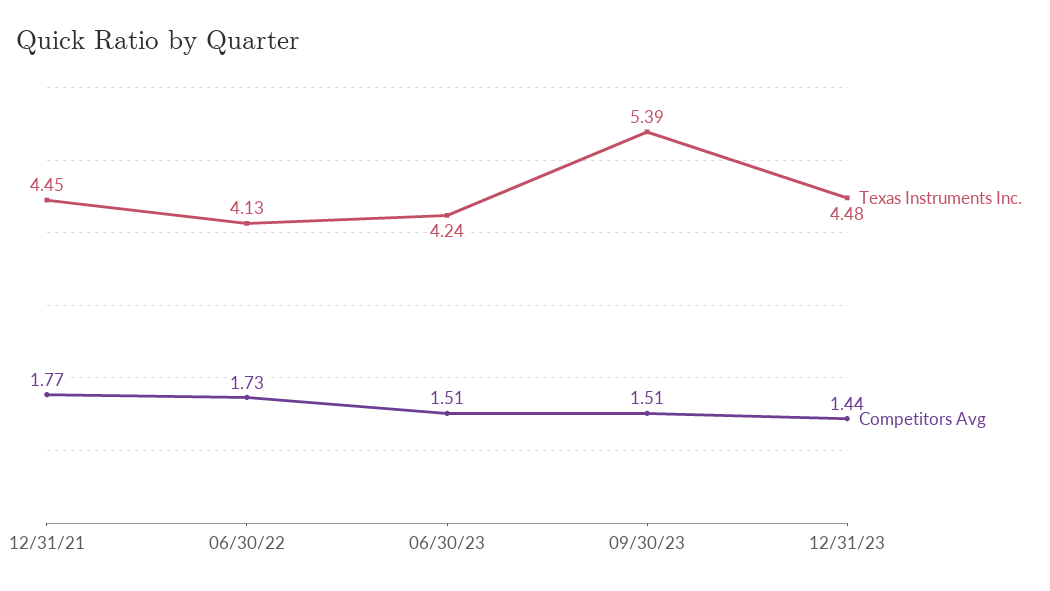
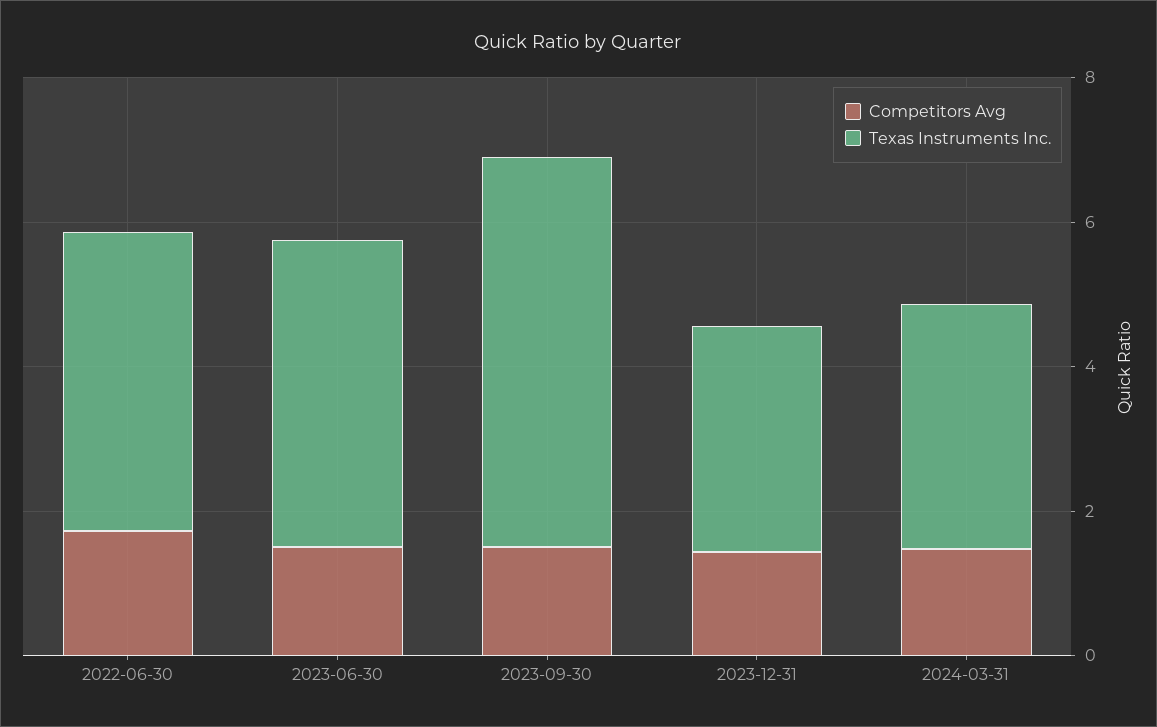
Texas Instruments Inc., 12/31/21: 4.45 -> none
Competitors Avg, 12/31/21: 1.77 -> none
Texas Instruments Inc., 12/31/23: 4.48 -> 3
Competitors Avg, 2024-03-31: none -> 1.5
Texas Instruments Inc., 2024-03-31: none -> 3.5

